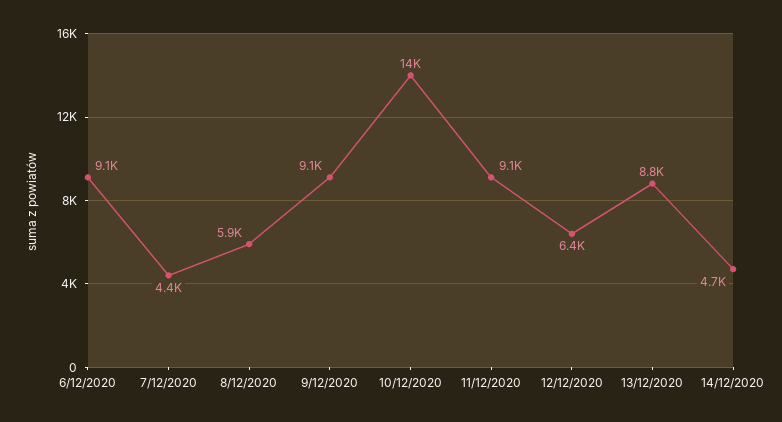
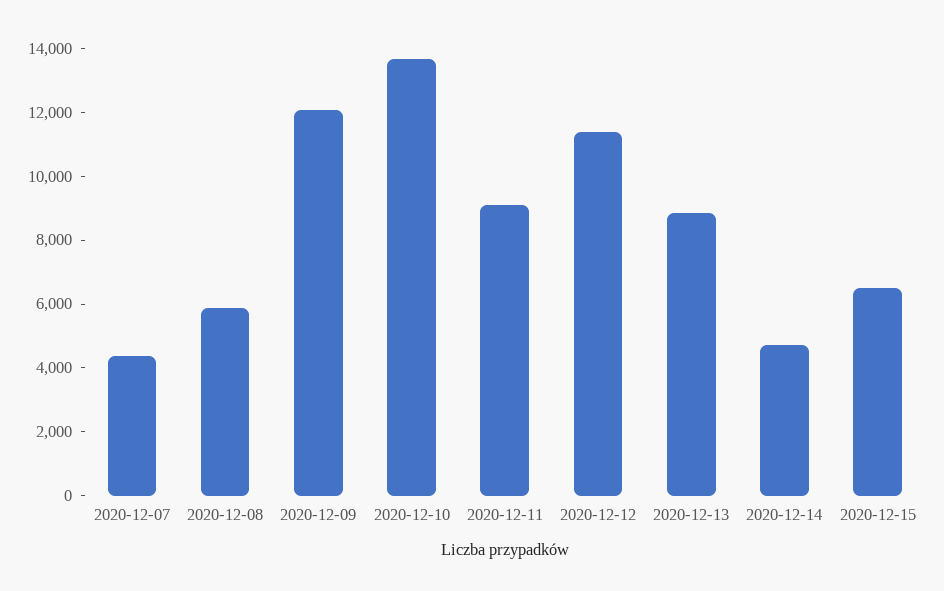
6/12/2020: 9100 -> none
9/12/2020: 9100 -> 12000
12/12/2020: 6400 -> 11500
2020-12-15: none -> 6500

